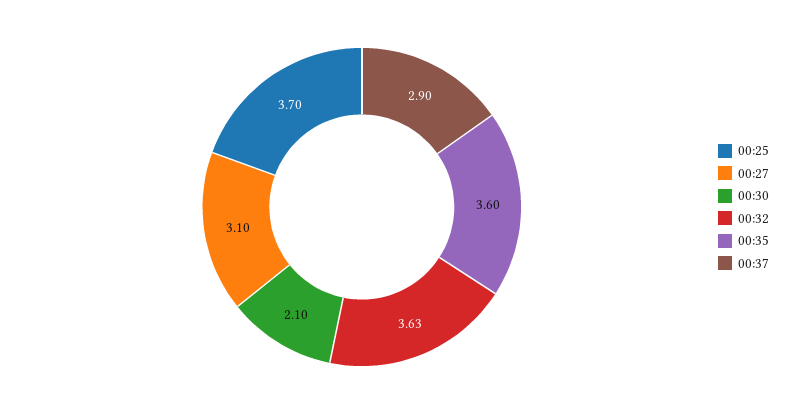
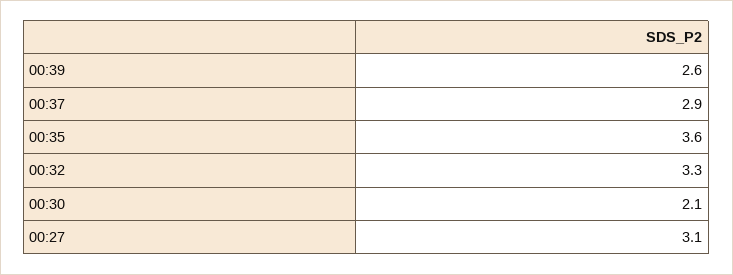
00:25: 3.7 -> none
00:32: 3.63 -> 3.3
00:39: none -> 2.6

